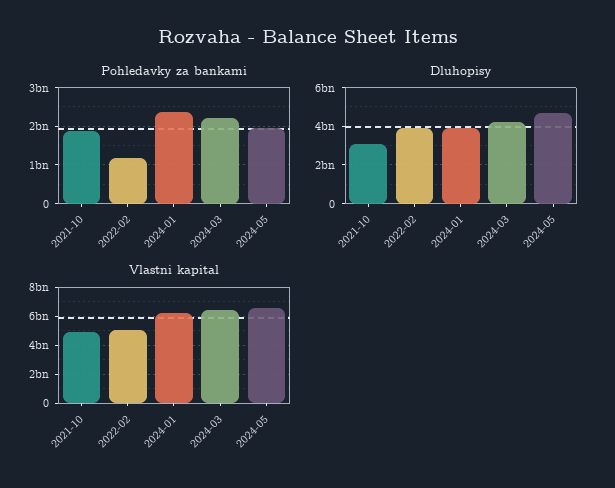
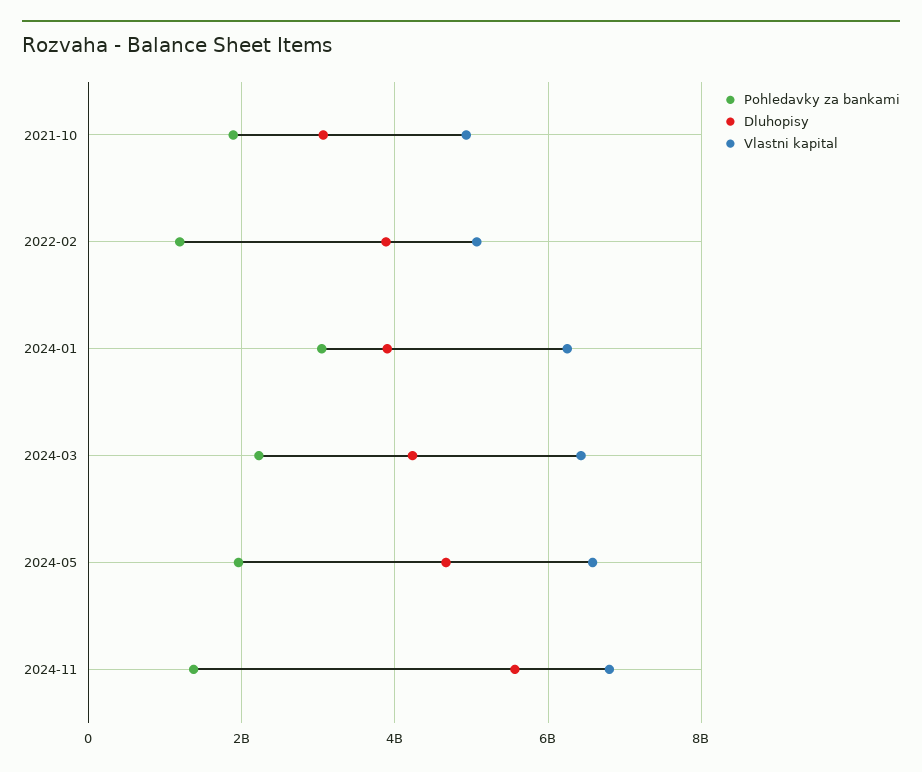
Pohledavky za bankami, 2024-01: 2400000000 -> 3000000000
Pohledavky za bankami, 2024-11: none -> 1400000000
Dluhopisy, 2024-11: none -> 5600000000
Vlastni kapital, 2024-11: none -> 6800000000

